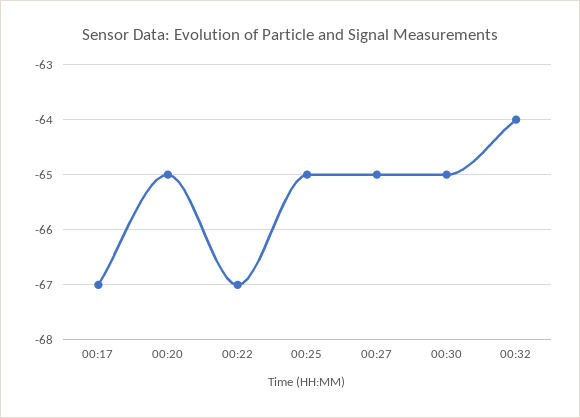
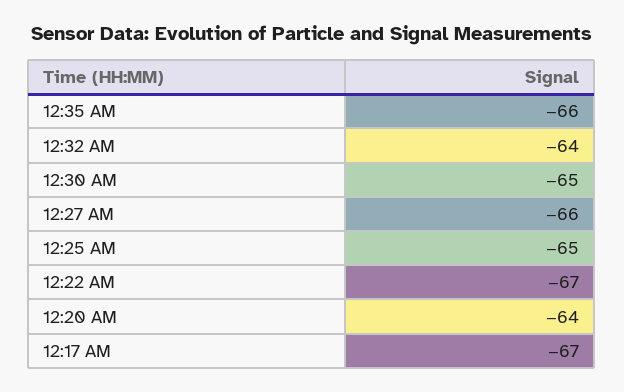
00:20: -65 -> -64
00:27: -65 -> -66
12:35 AM: none -> -66

